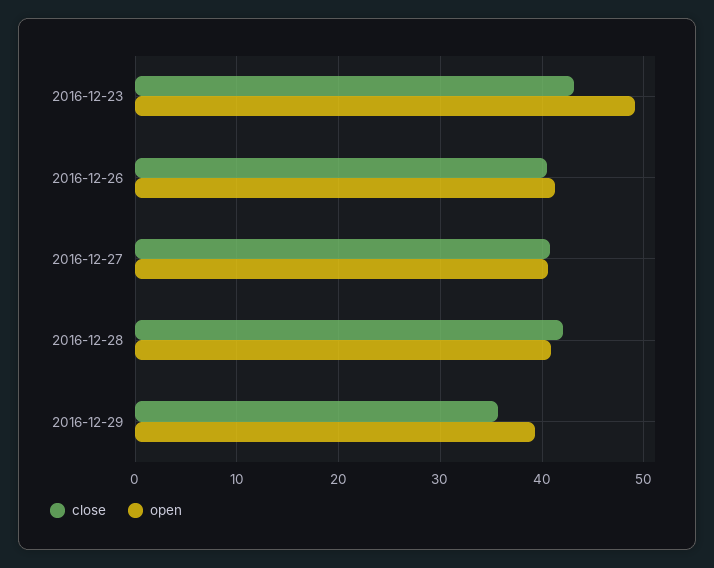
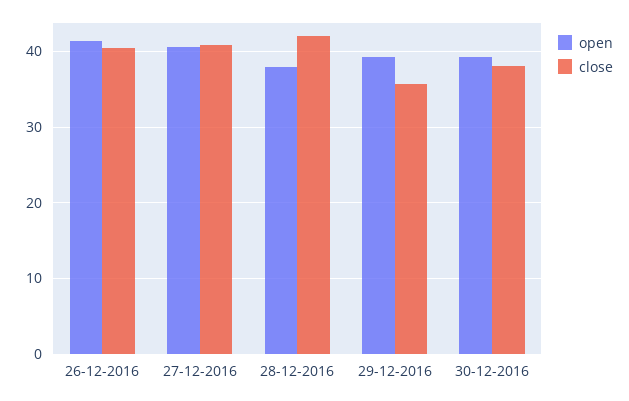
close, 2016-12-23: 43 -> none
open, 2016-12-23: 49 -> none
open, 2016-12-28: 41 -> 38
open, 30-12-2016: none -> 39
close, 30-12-2016: none -> 38

